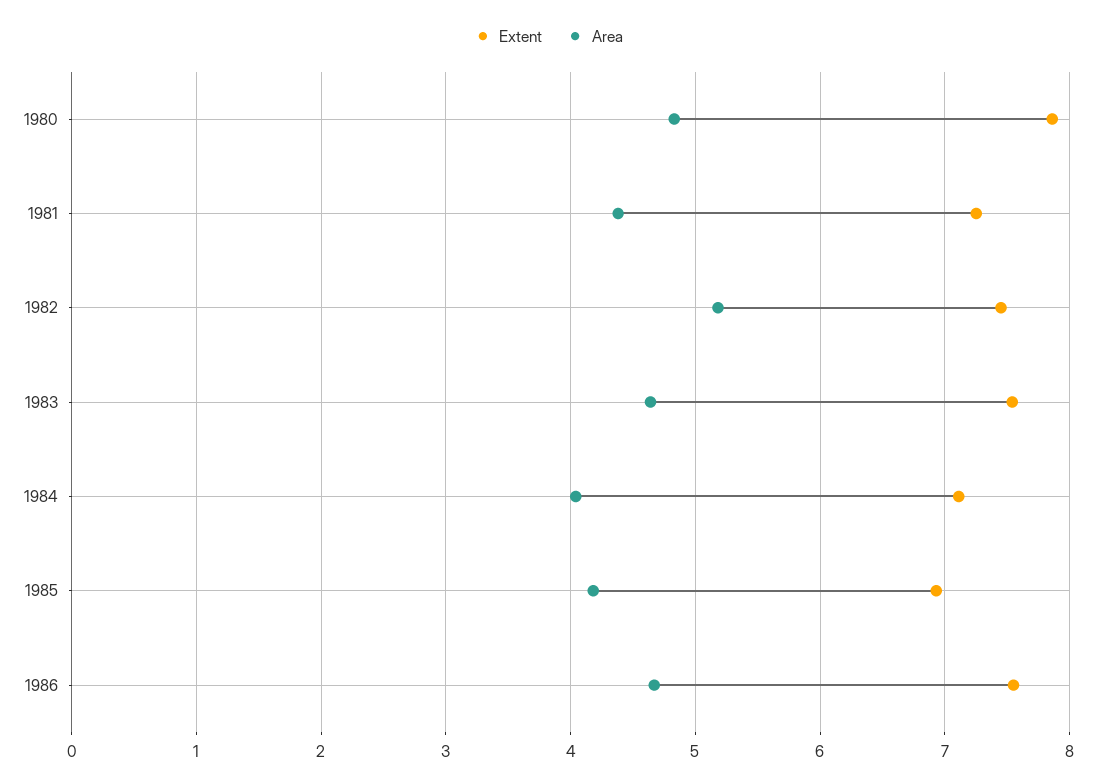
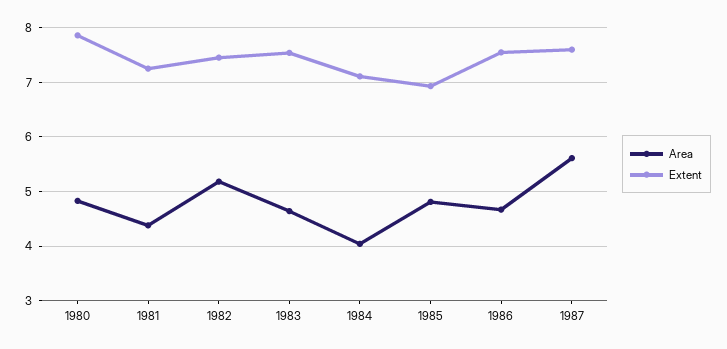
Area, 1985: 4.2 -> 4.8
Area, 1987: none -> 5.6
Extent, 1987: none -> 7.6

